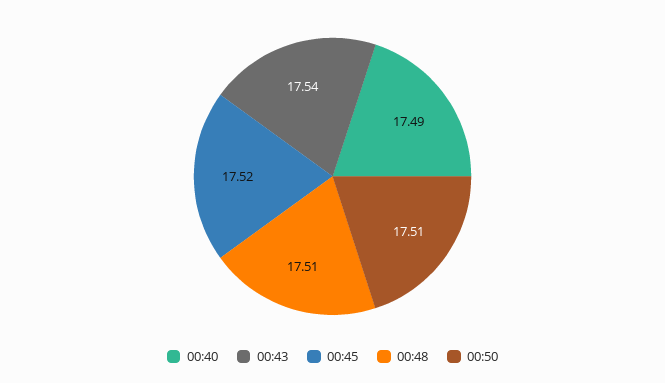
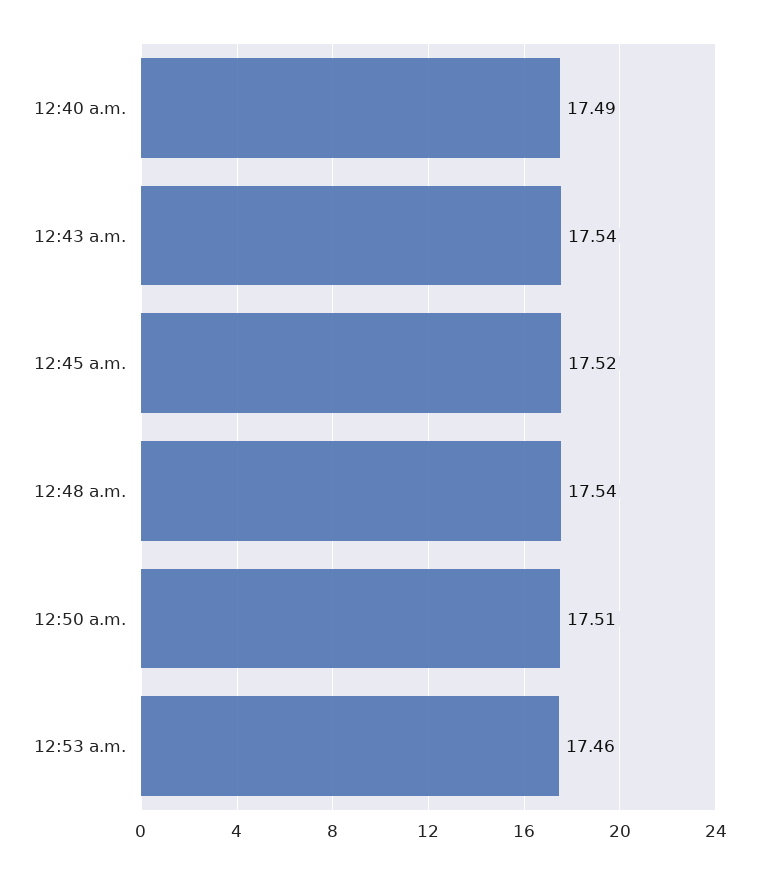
00:48: 17.51 -> 17.54
12:53 a.m.: none -> 17.46

